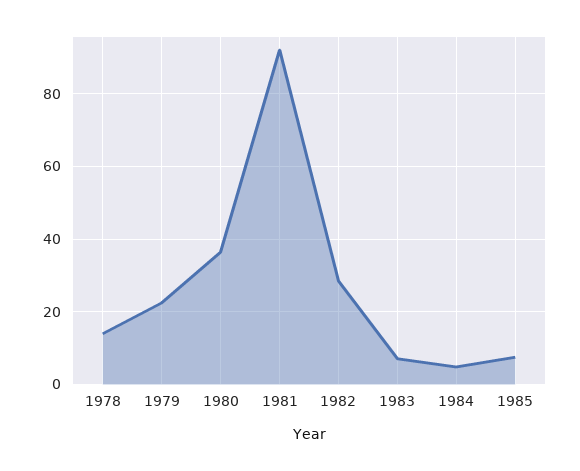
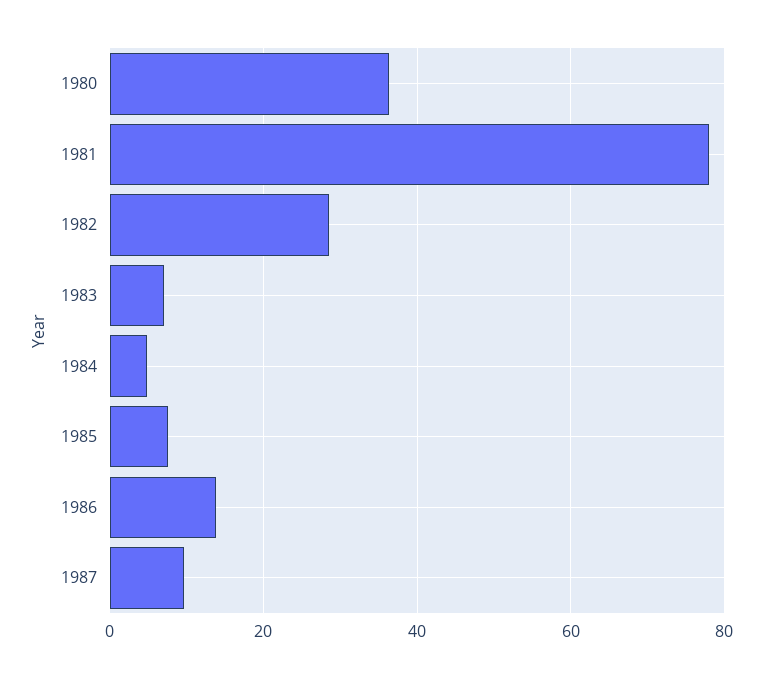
1978: 14 -> none
1979: 22 -> none
1981: 92 -> 78
1986: none -> 14
1987: none -> 10

